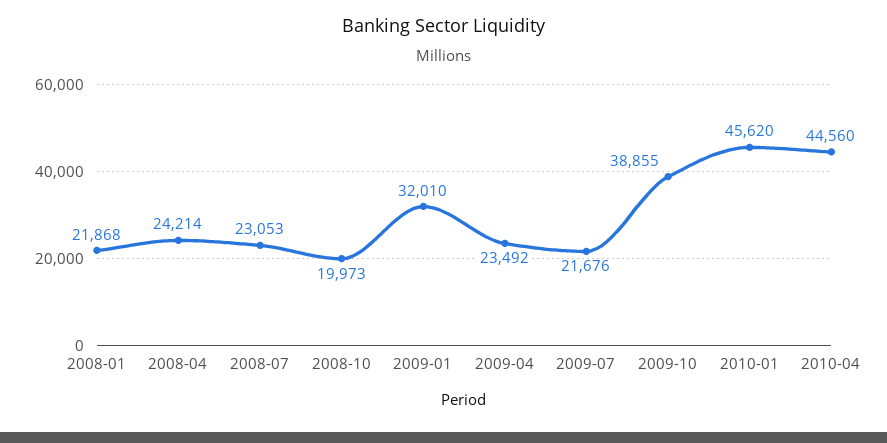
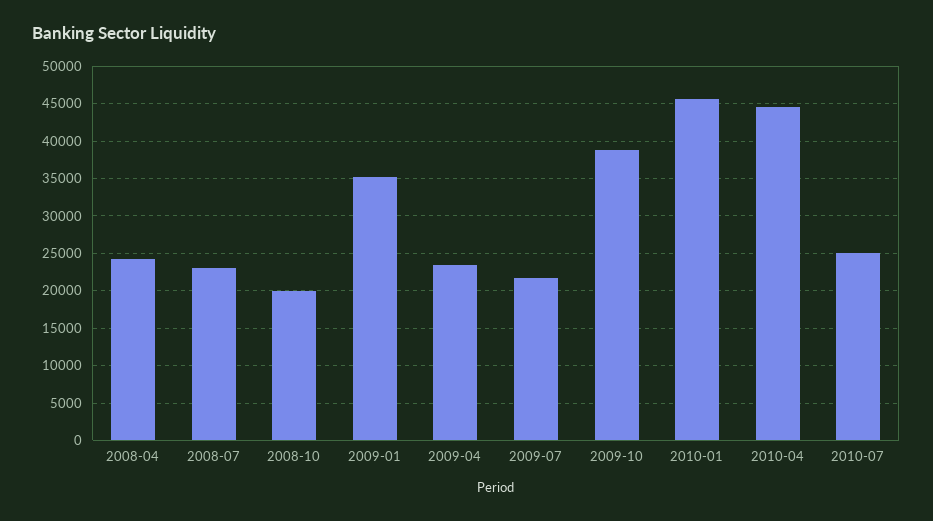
2008-01: 21868 -> none
2009-01: 32010 -> 35000
2010-07: none -> 25000

